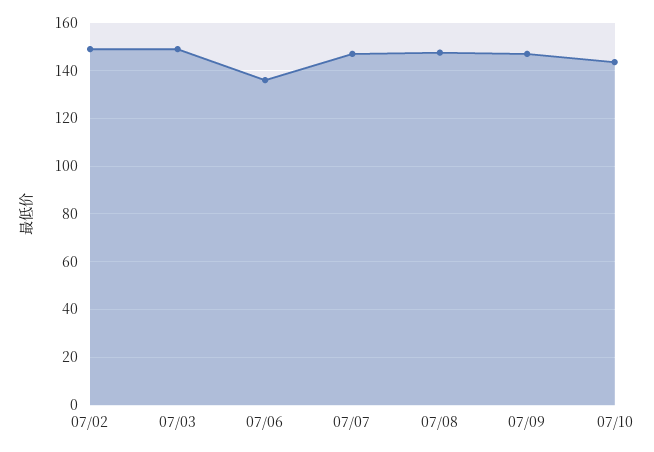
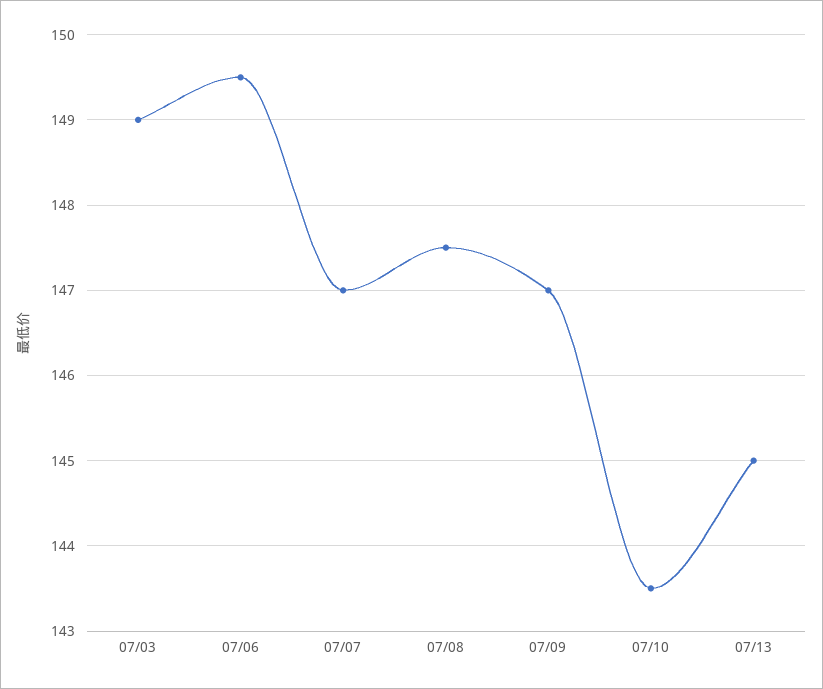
07/02: 150 -> none
07/06: 135 -> 149.5
07/13: none -> 145

